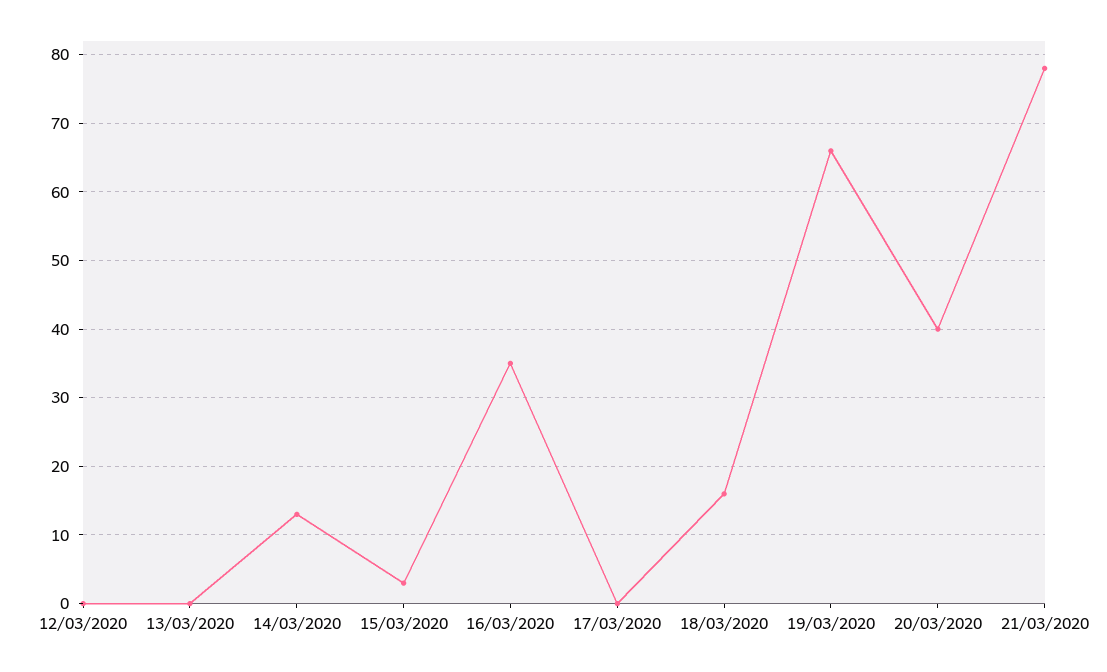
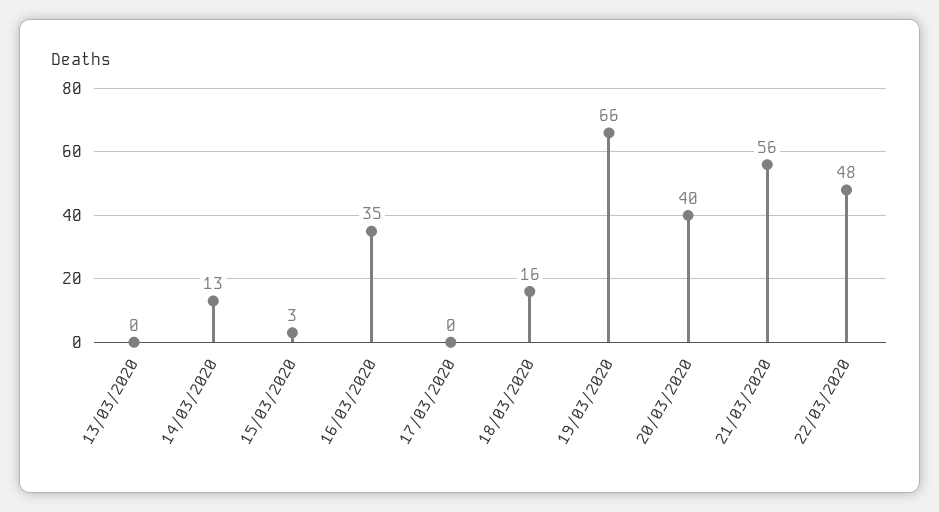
12/03/2020: 0 -> none
21/03/2020: 78 -> 56
22/03/2020: none -> 48

